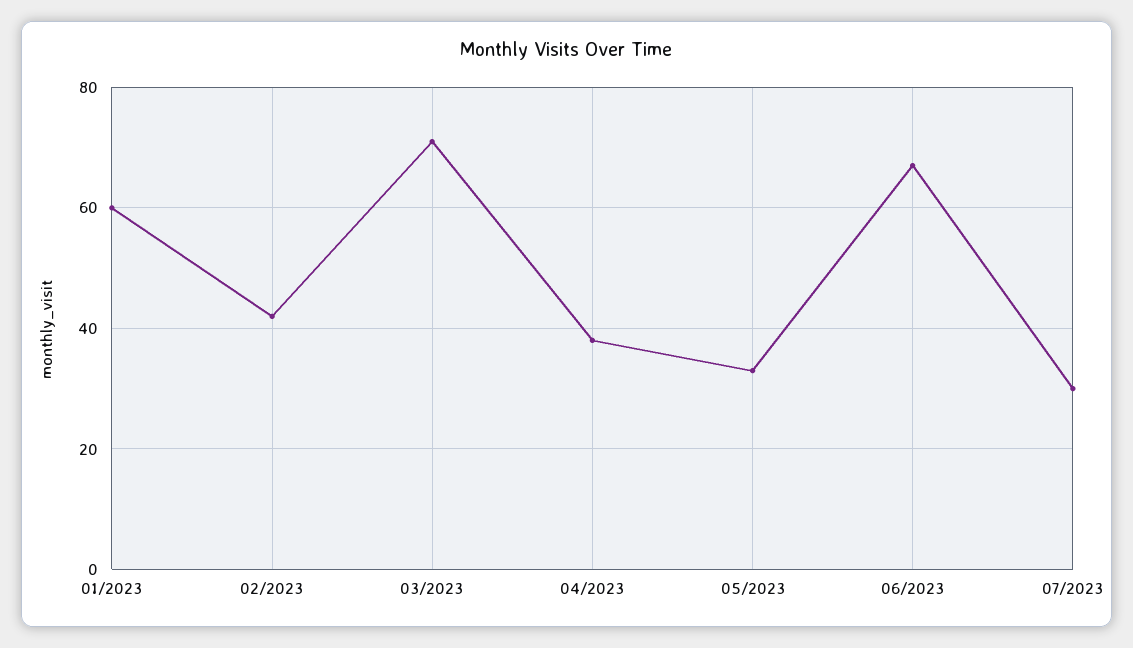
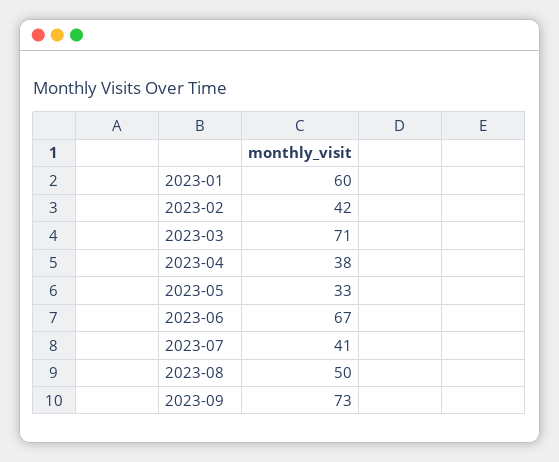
07/2023: 30 -> 41
2023-08: none -> 50
2023-09: none -> 73

